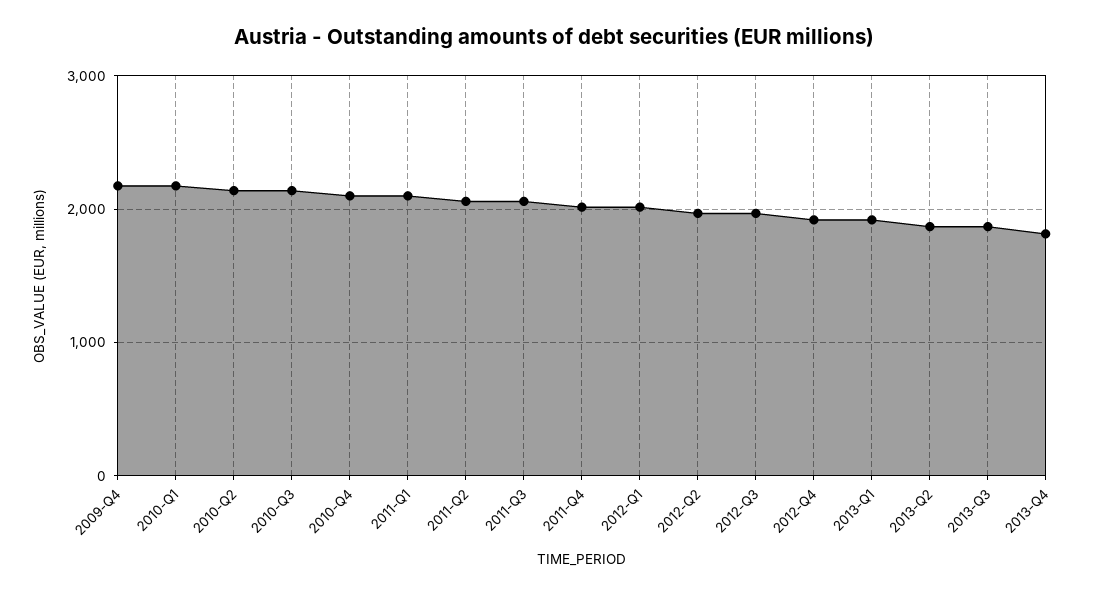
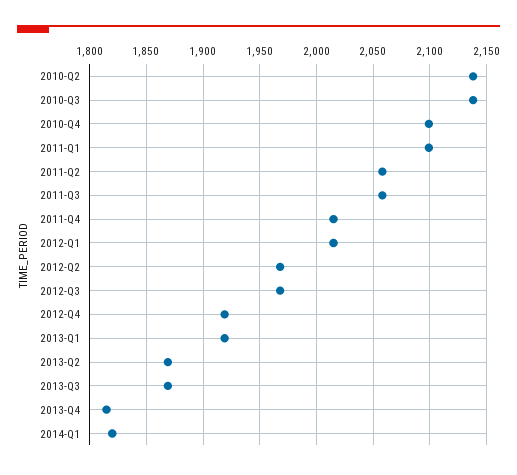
2009-Q4: 2200 -> none
2010-Q1: 2200 -> none
2014-Q1: none -> 1820

